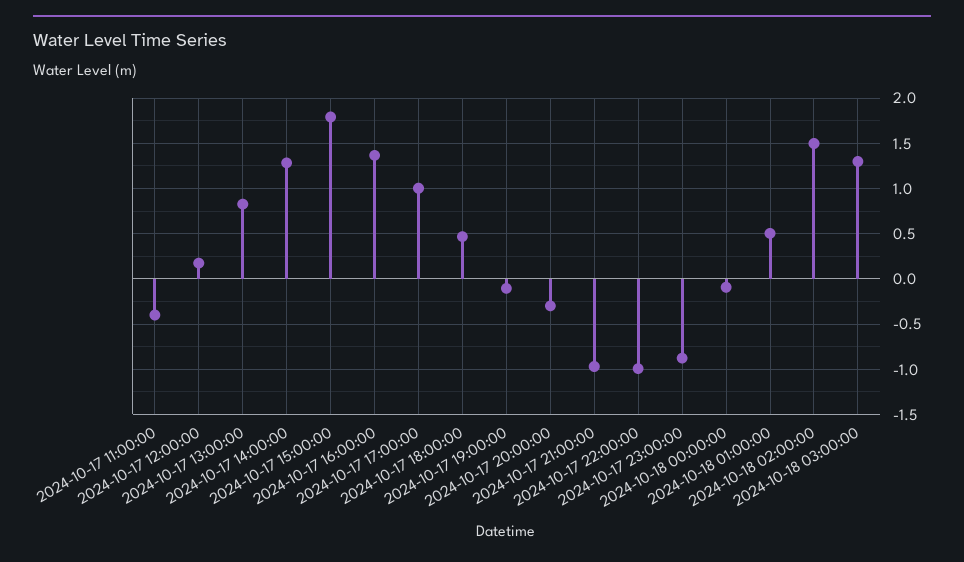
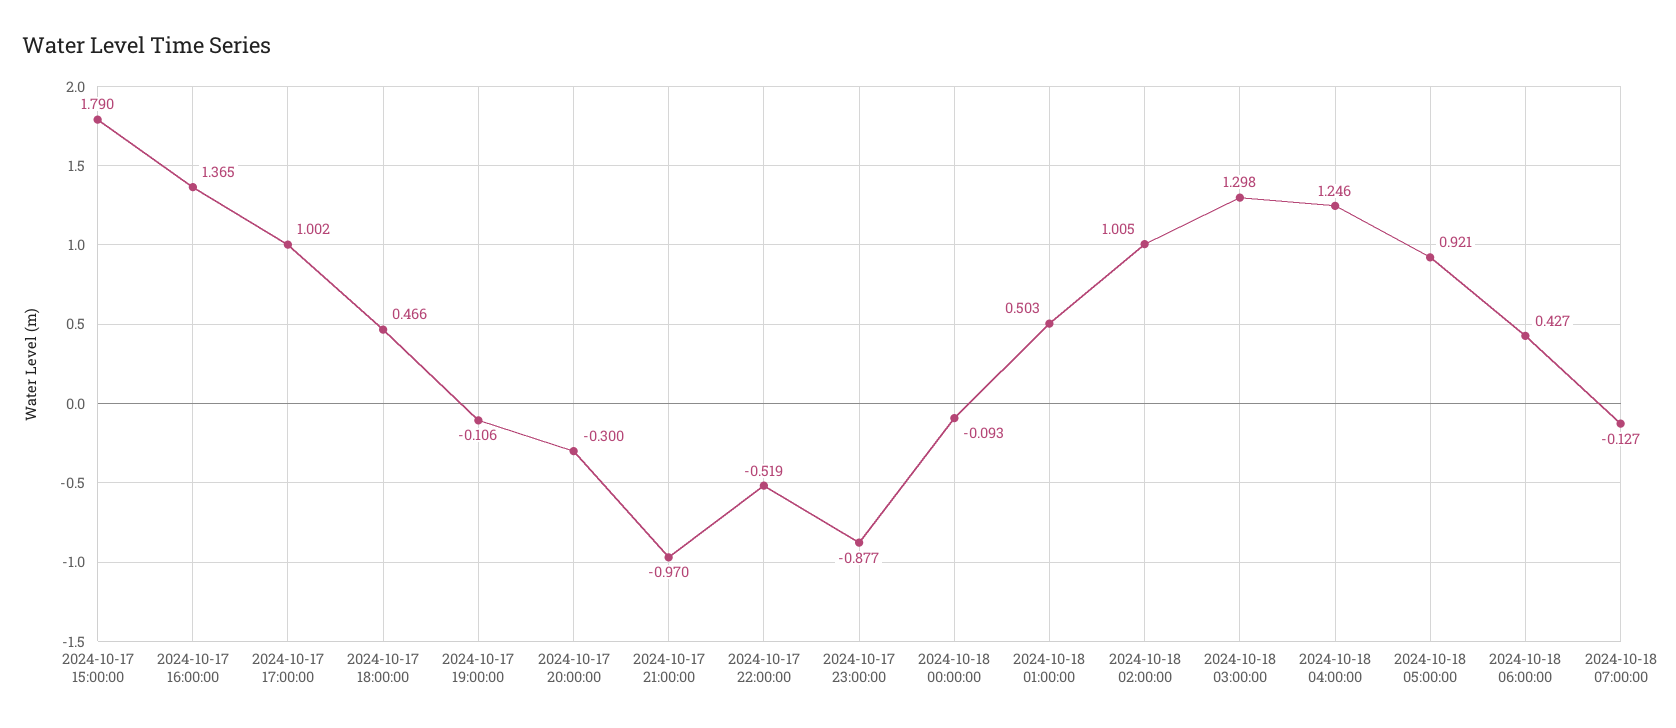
2024-10-17 11:00:00: -0.4 -> none
2024-10-17 12:00:00: 0.2 -> none
2024-10-17 13:00:00: 0.8 -> none
2024-10-17 14:00:00: 1.3 -> none
2024-10-17 22:00:00: -1 -> -0.519
2024-10-18 02:00:00: 1.5 -> 1.005
2024-10-18 04:00:00: none -> 1.246
2024-10-18 05:00:00: none -> 0.921
2024-10-18 06:00:00: none -> 0.427
2024-10-18 07:00:00: none -> -0.127

